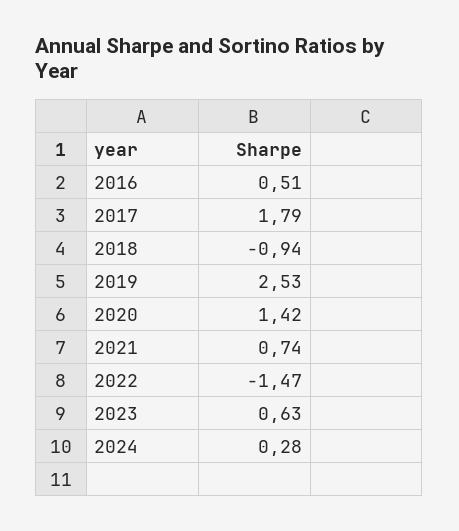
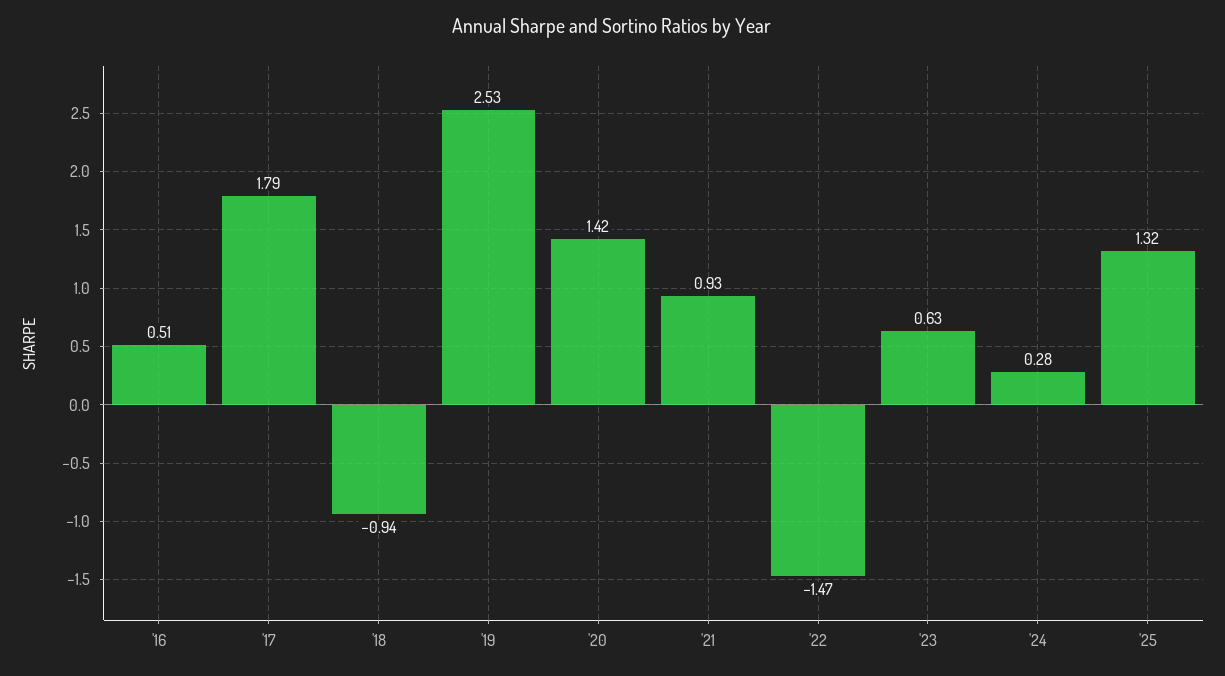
2021: 0.74 -> 0.93
'25: none -> 1.32

